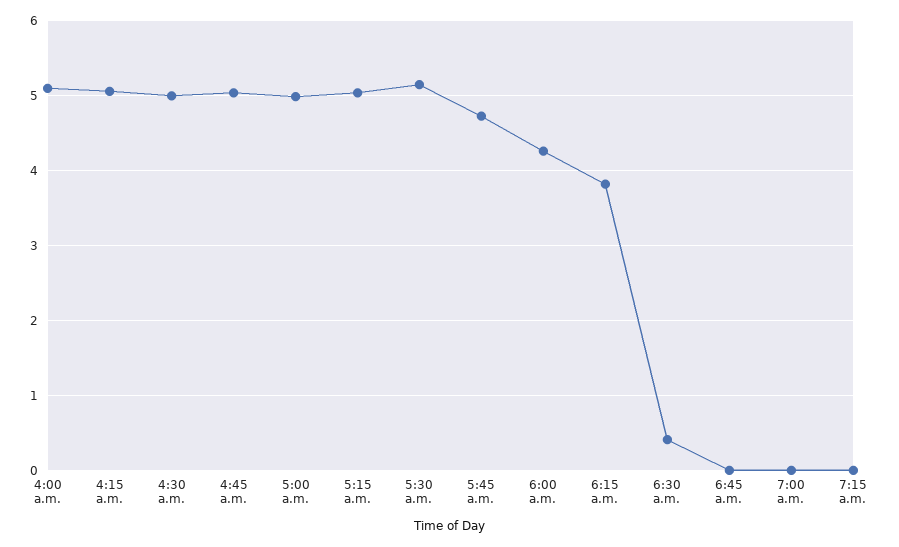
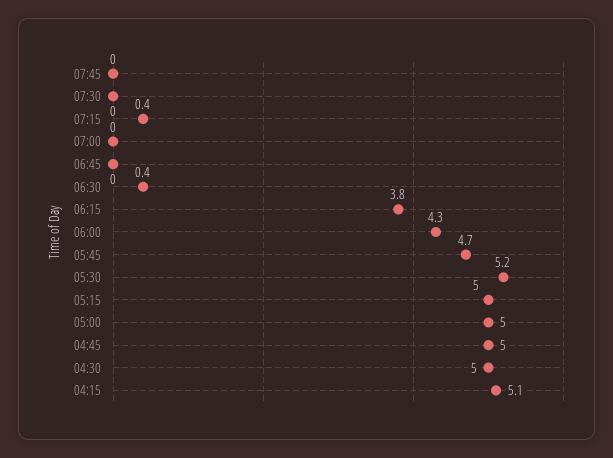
4:00 a.m.: 5.1 -> none
7:15 a.m.: 0 -> 0.4
07:45: none -> 0
07:30: none -> 0

